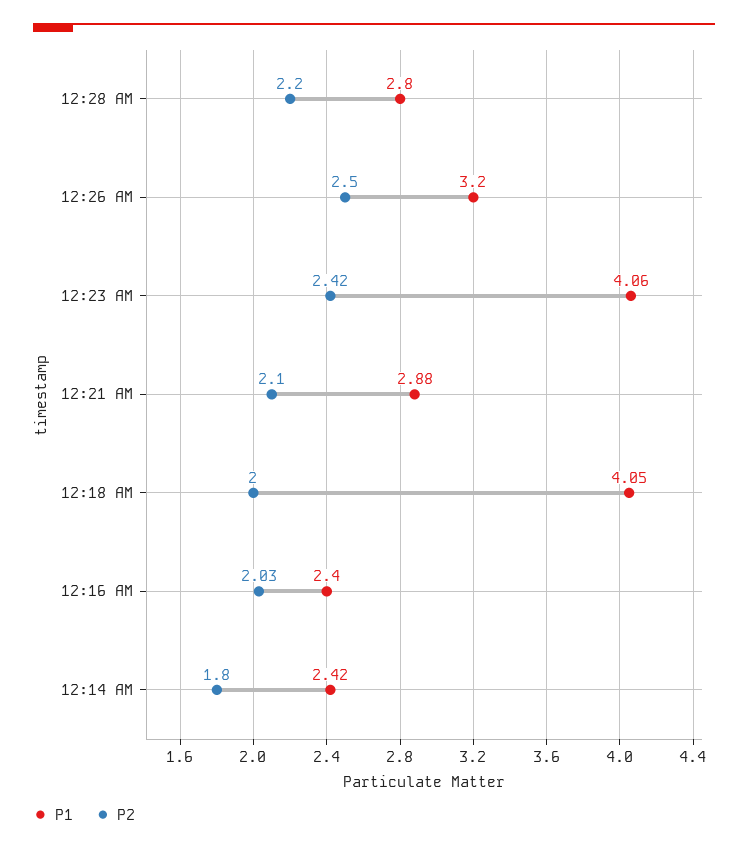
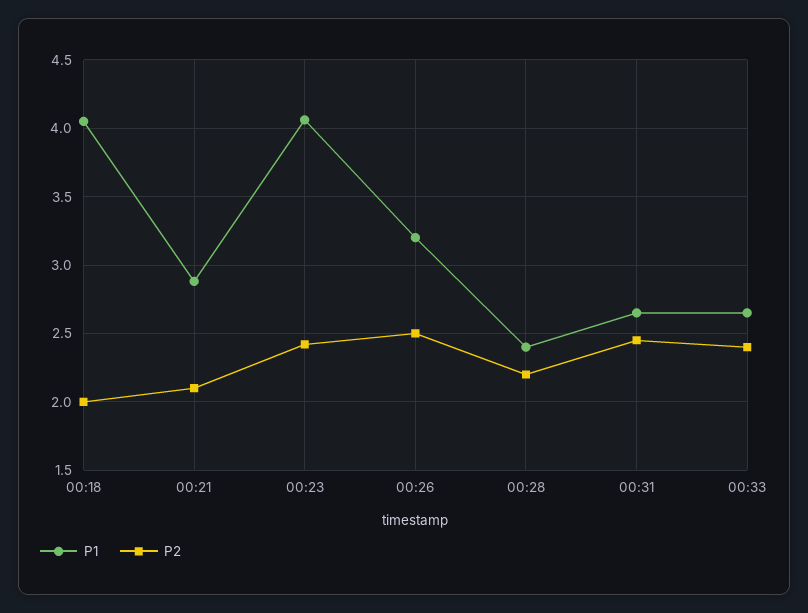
P1, 12:28 AM: 2.8 -> 2.4
P1, 12:16 AM: 2.4 -> none
P2, 12:16 AM: 2.03 -> none
P1, 12:14 AM: 2.42 -> none
P2, 12:14 AM: 1.8 -> none
P1, 00:31: none -> 2.65
P2, 00:31: none -> 2.45
P1, 00:33: none -> 2.65
P2, 00:33: none -> 2.4

